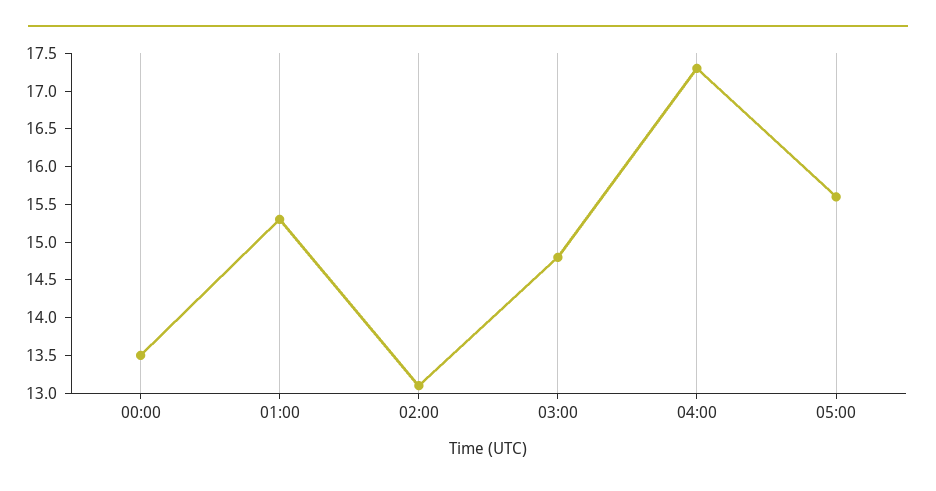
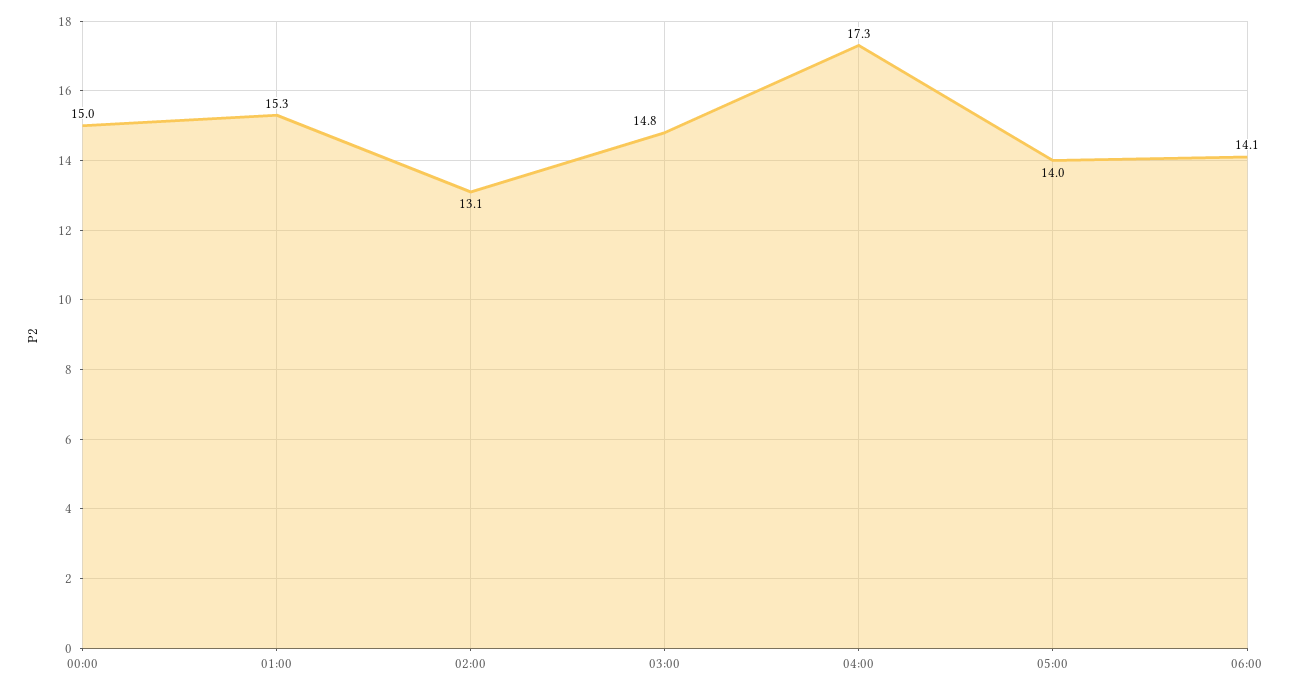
00:00: 13.5 -> 15
05:00: 15.5 -> 14
06:00: none -> 14.1

